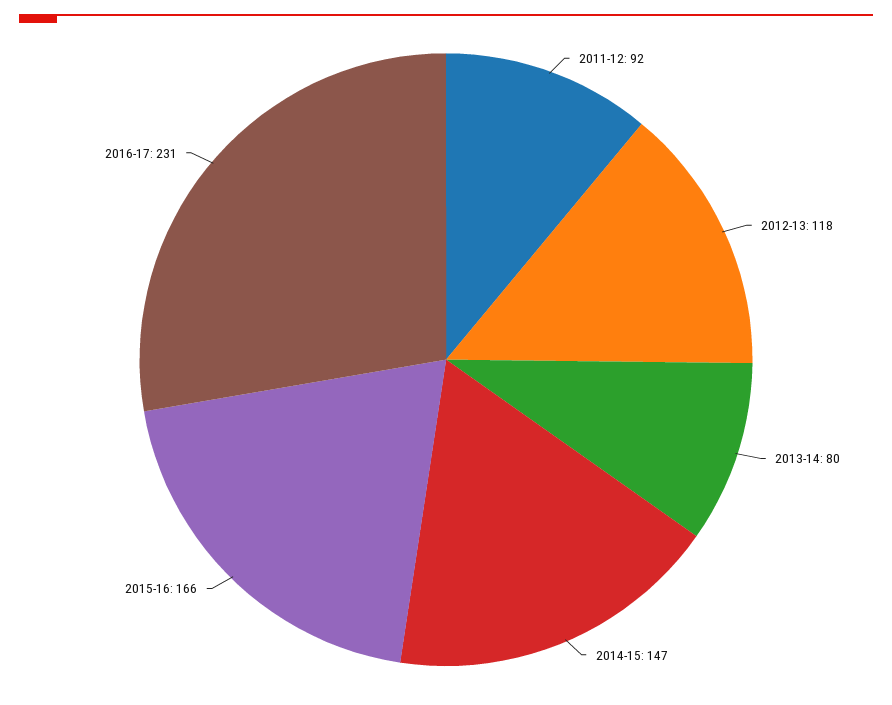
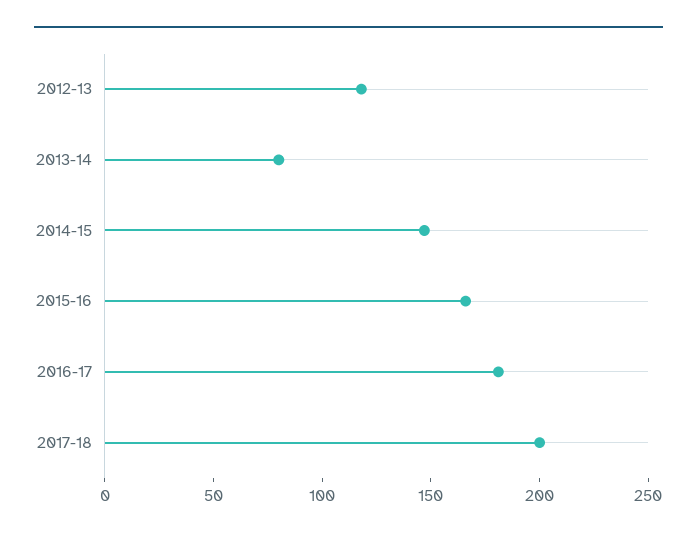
2011-12: 92 -> none
2016-17: 231 -> 180
2017-18: none -> 200

